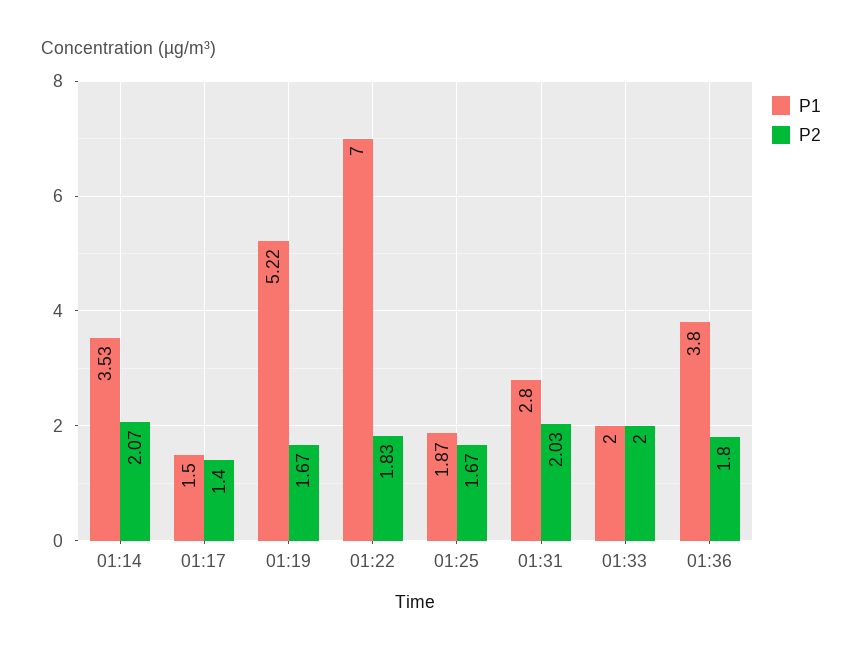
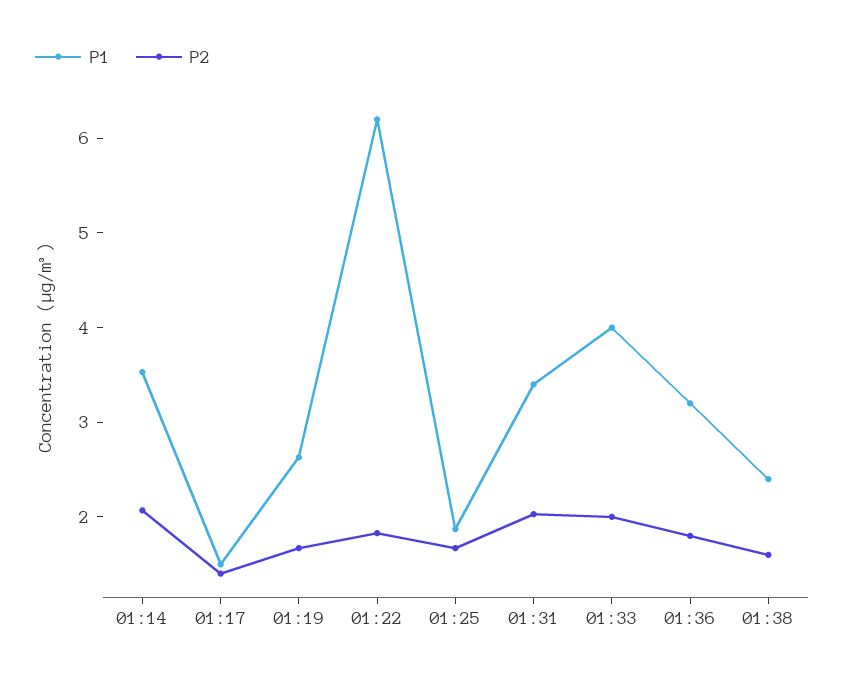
P1, 01:19: 5.22 -> 2.6
P1, 01:22: 7 -> 6.2
P1, 01:31: 2.8 -> 3.4
P1, 01:33: 2 -> 4
P1, 01:36: 3.8 -> 3.2
P1, 01:38: none -> 2.4
P2, 01:38: none -> 1.6

